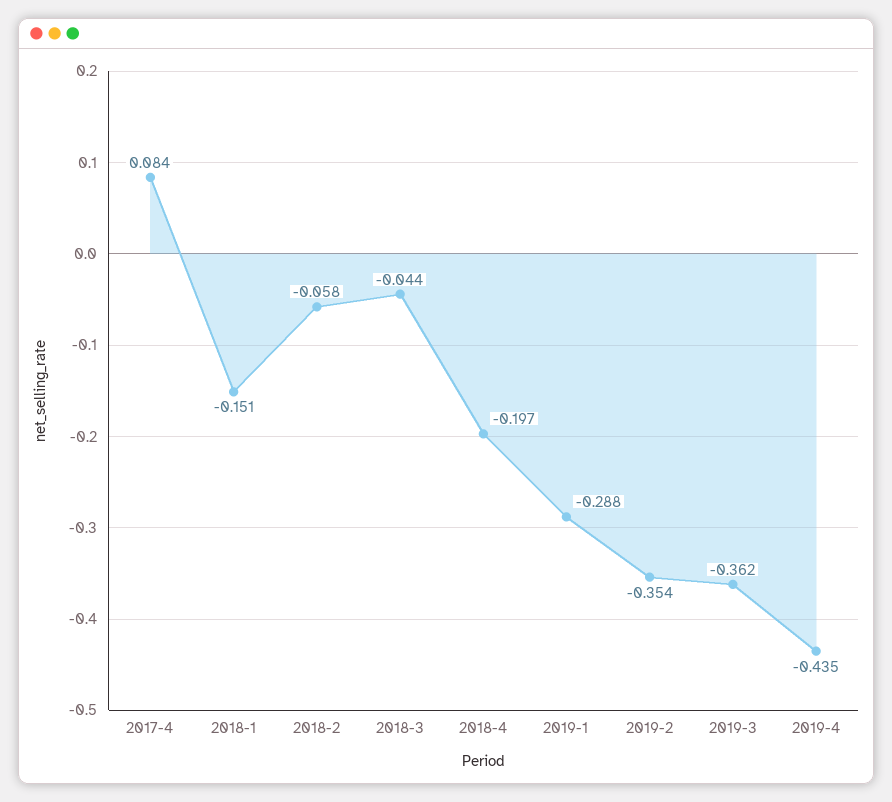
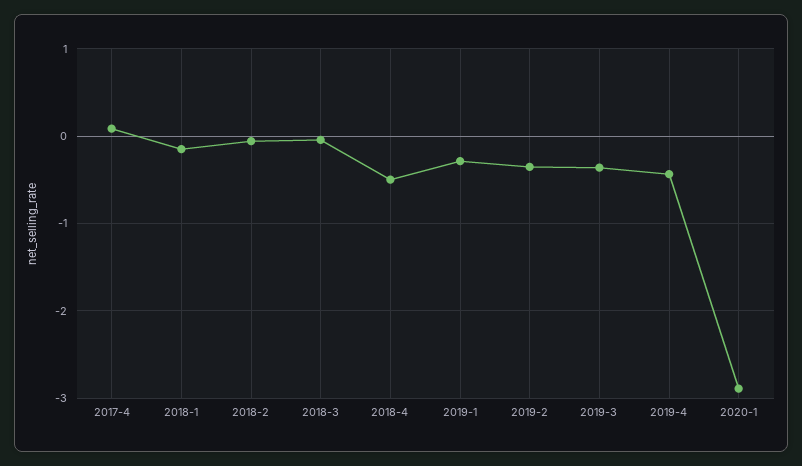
2018-4: -0.197 -> -0.5
2020-1: none -> -2.9

